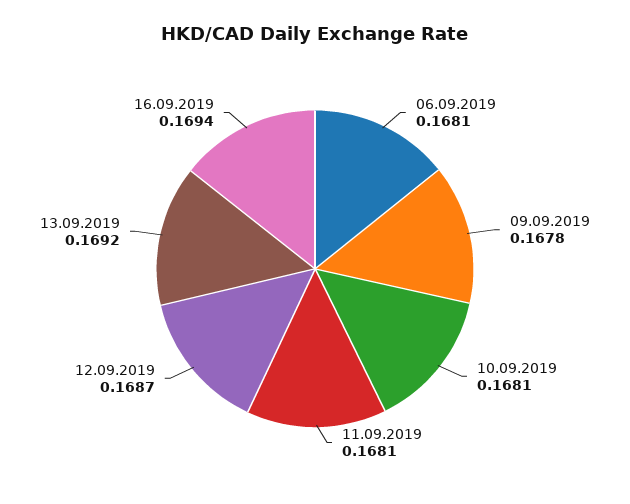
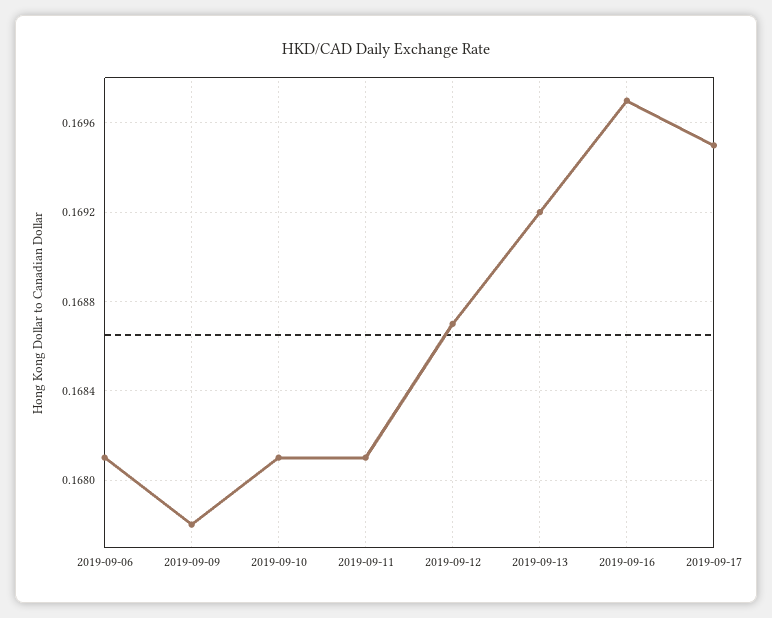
16.09.2019: 0.1694 -> 0.1697
2019-09-17: none -> 0.1695

